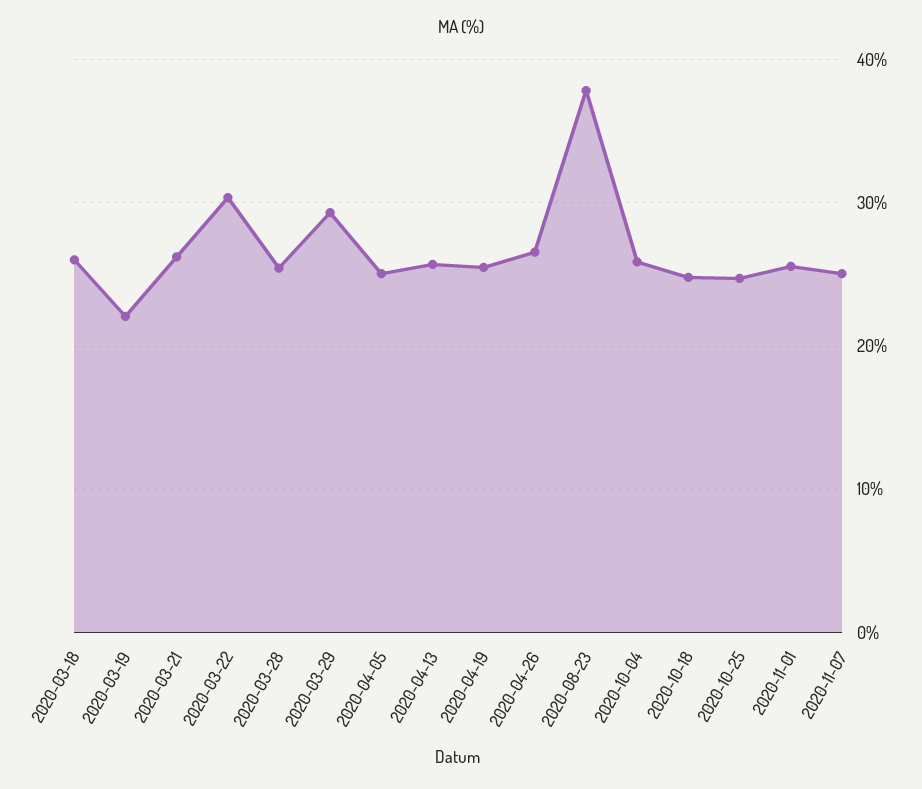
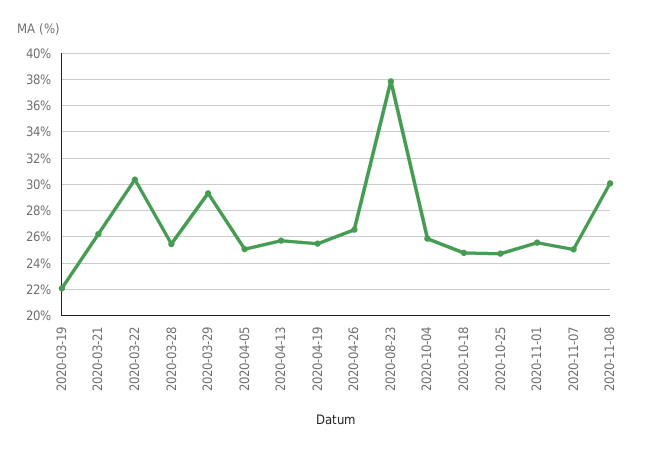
2020-03-18: 26 -> none
2020-11-08: none -> 30

